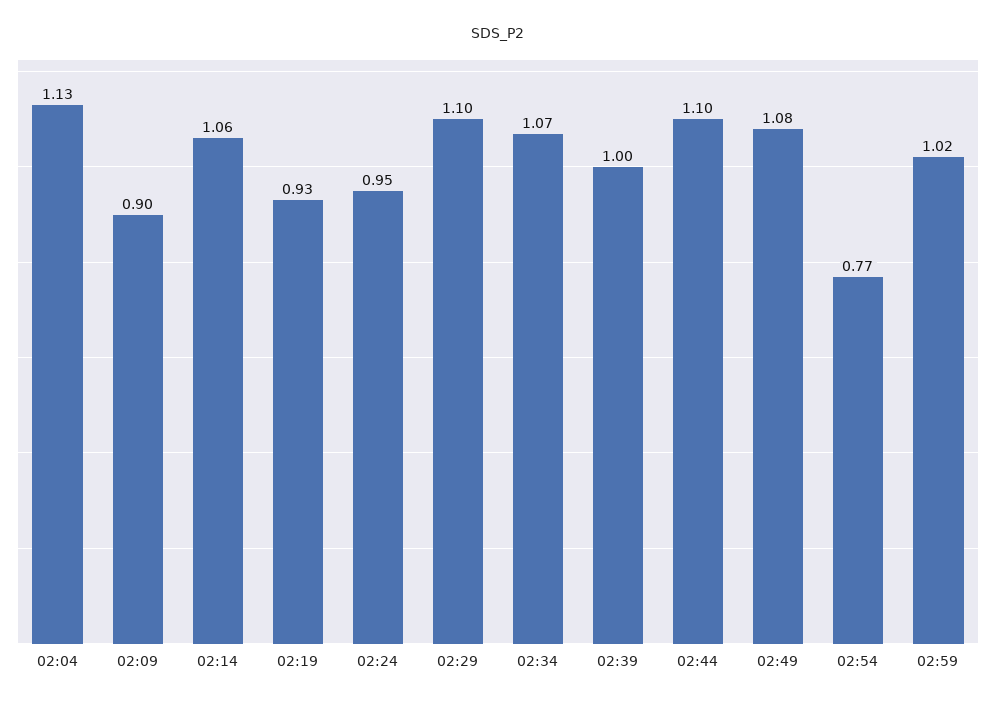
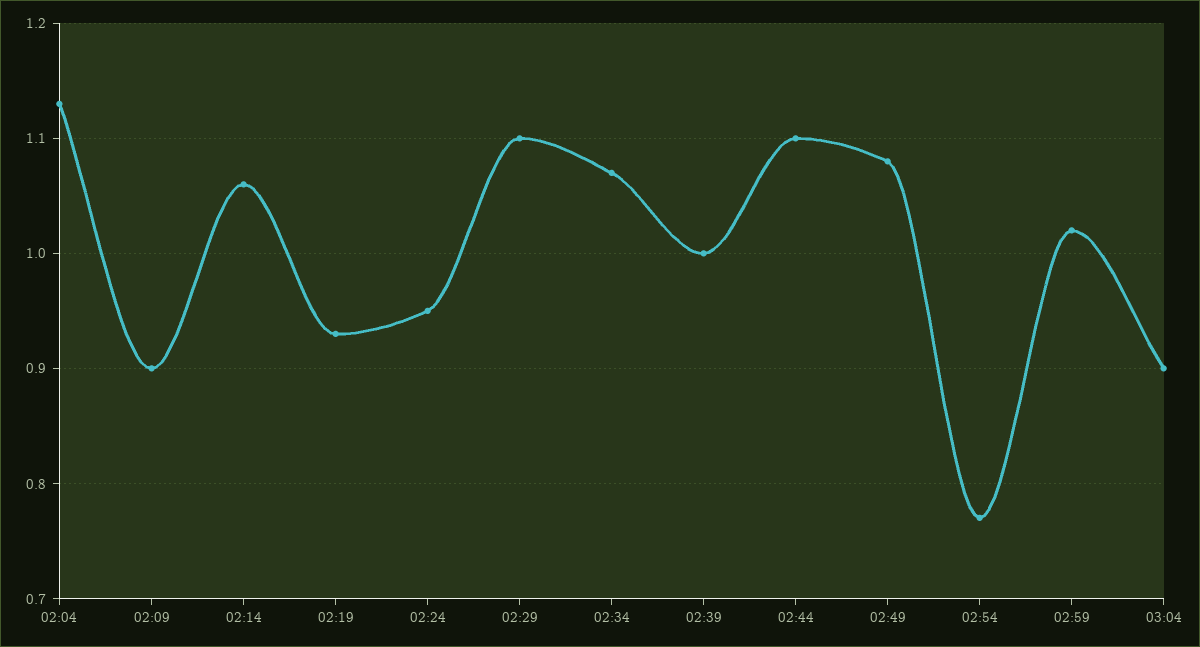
03:04: none -> 0.9

